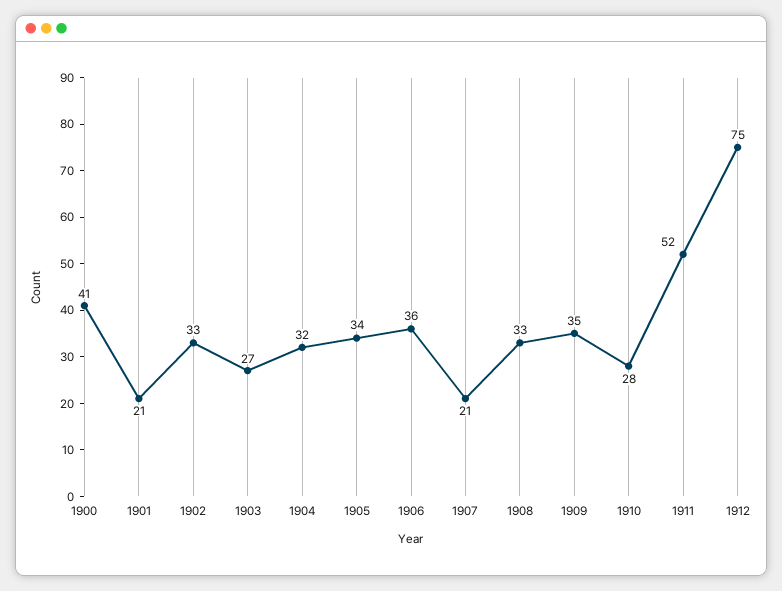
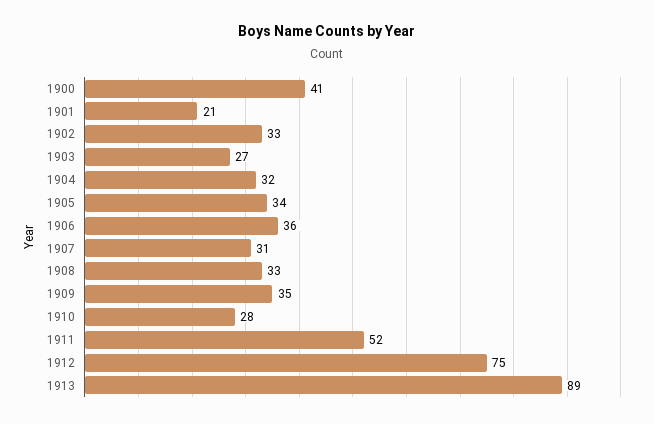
1907: 21 -> 31
1913: none -> 89

